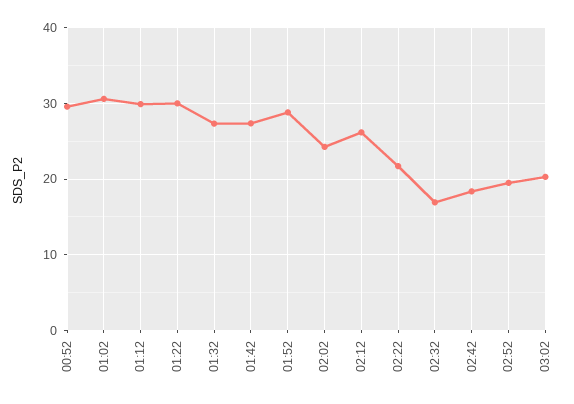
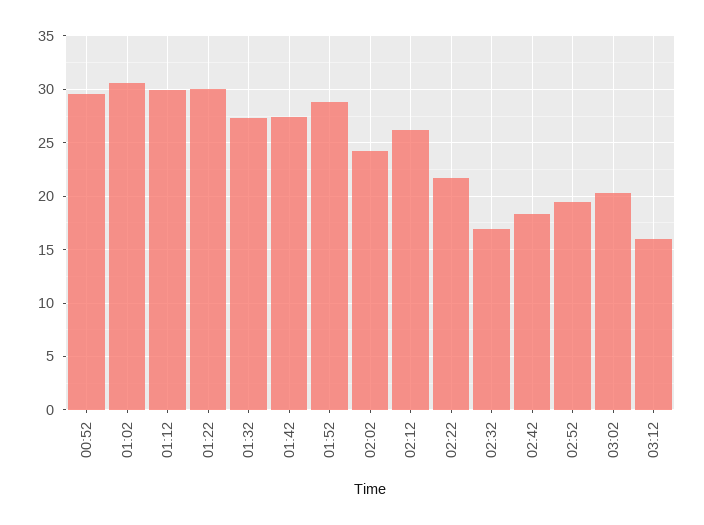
03:12: none -> 16

